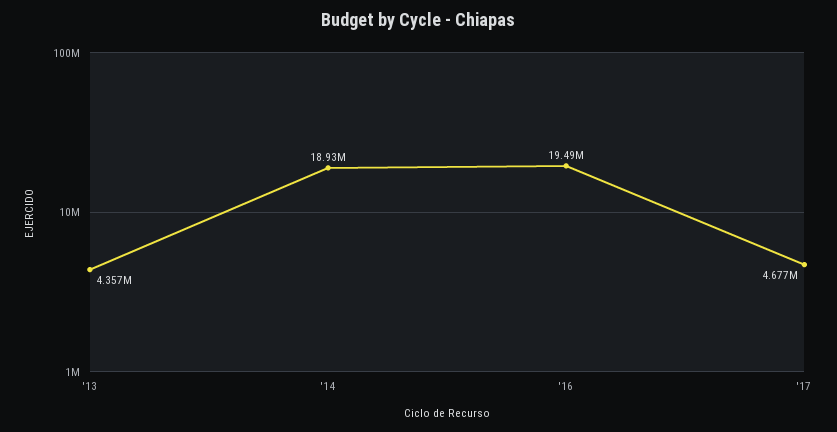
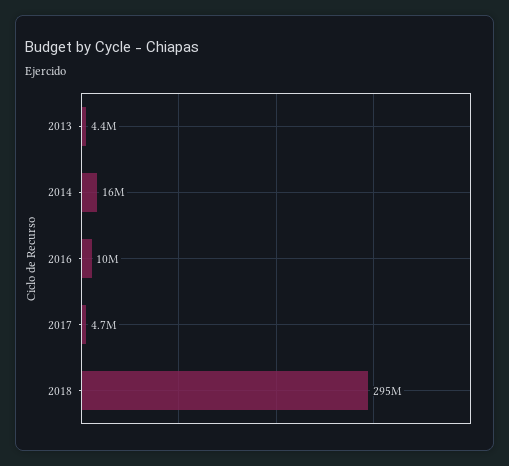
'14: 18930000 -> 16000000
'16: 19490000 -> 10000000
2018: none -> 295000000

